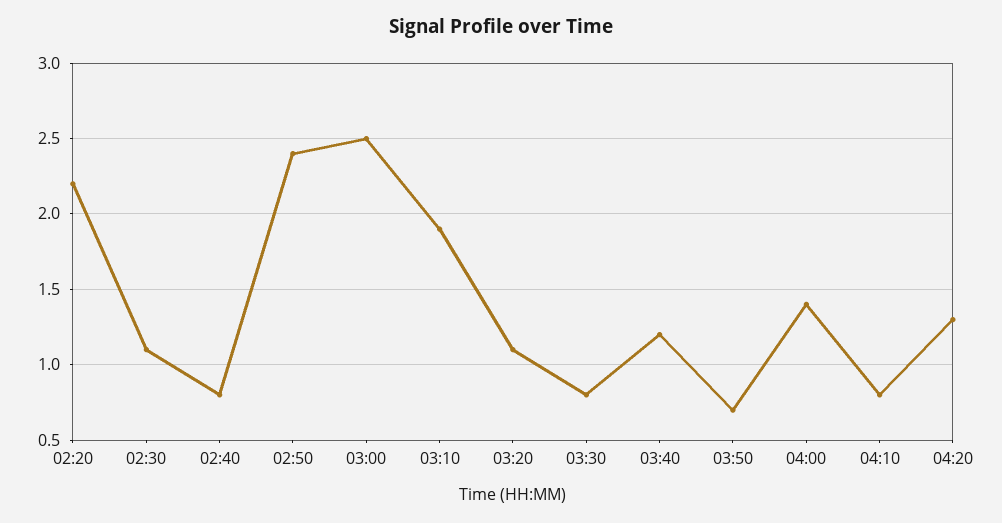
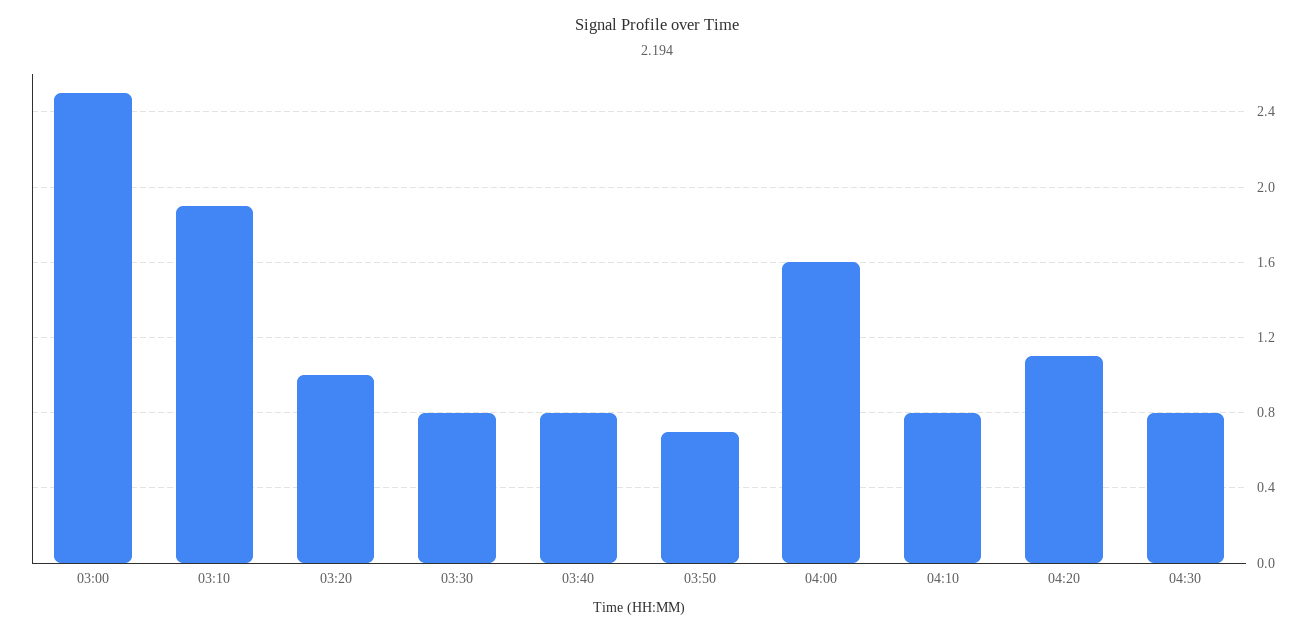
02:20: 2.2 -> none
02:30: 1.1 -> none
02:40: 0.8 -> none
02:50: 2.4 -> none
03:20: 1.1 -> 1
03:40: 1.2 -> 0.8
04:00: 1.4 -> 1.6
04:20: 1.3 -> 1.1
04:30: none -> 0.8

